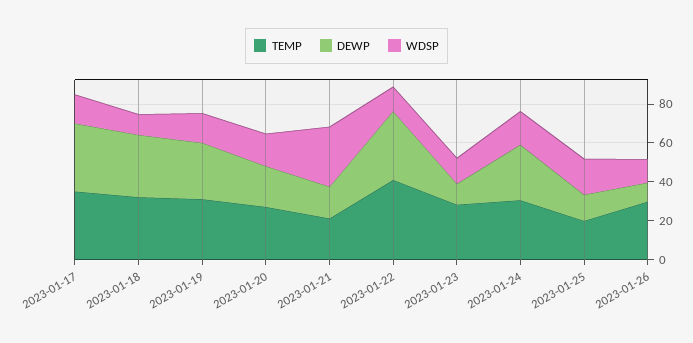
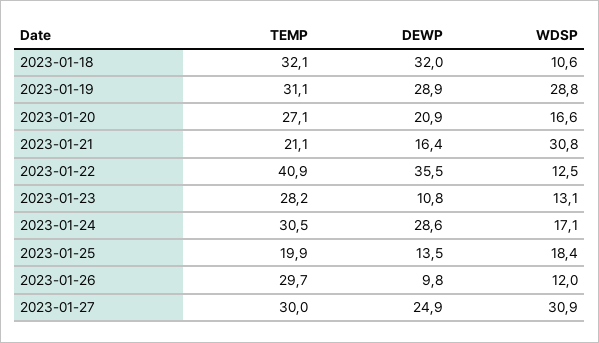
TEMP, 2023-01-17: 35 -> none
DEWP, 2023-01-17: 35 -> none
WDSP, 2023-01-17: 15 -> none
WDSP, 2023-01-19: 15 -> 28.8
TEMP, 2023-01-27: none -> 30
DEWP, 2023-01-27: none -> 24.9
WDSP, 2023-01-27: none -> 30.9

